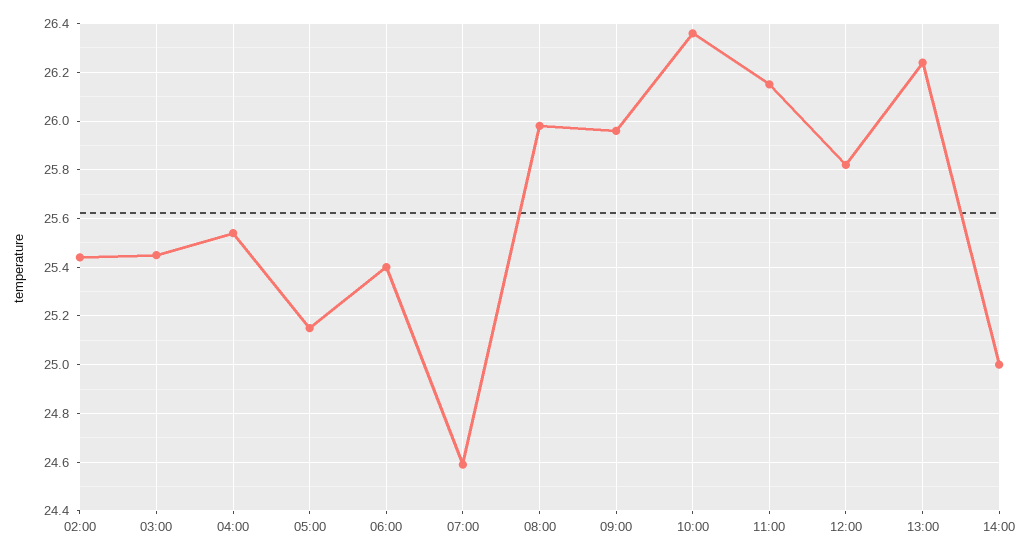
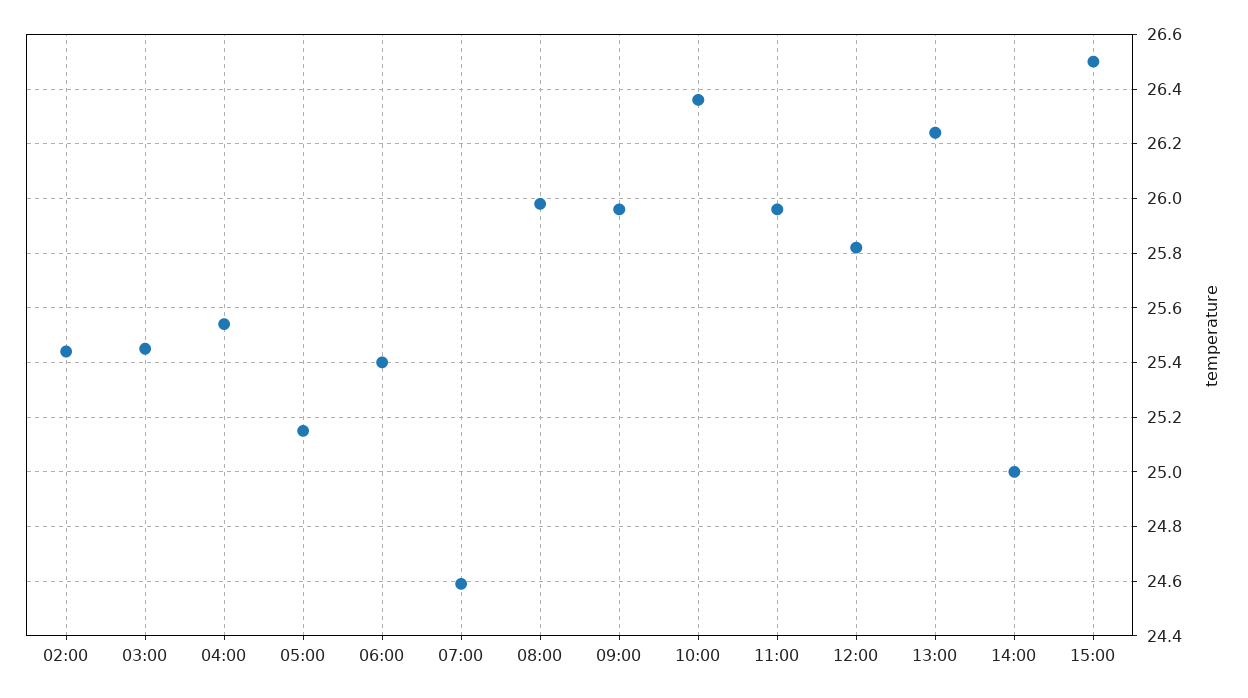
11:00: 26.15 -> 25.95
15:00: none -> 26.5

